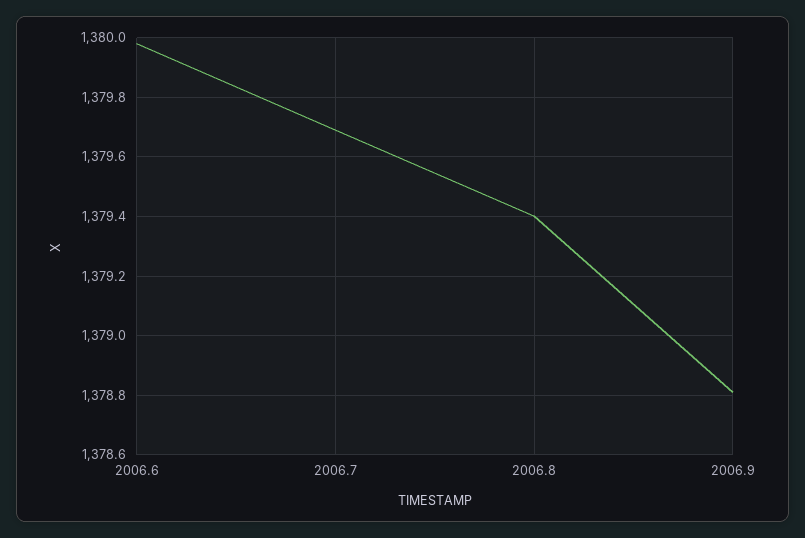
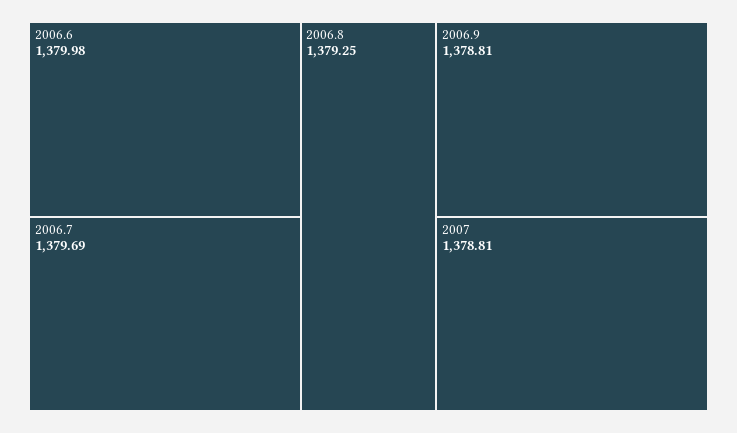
2006.8: 1379.4 -> 1379.25
2007: none -> 1378.81

